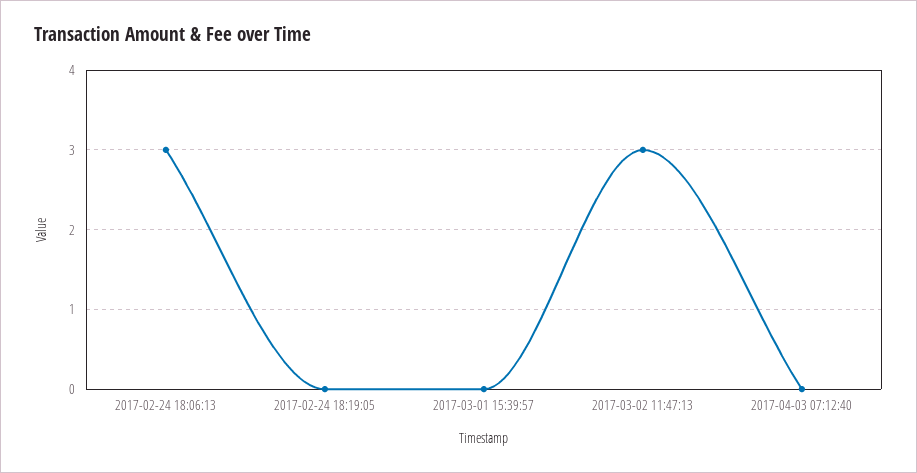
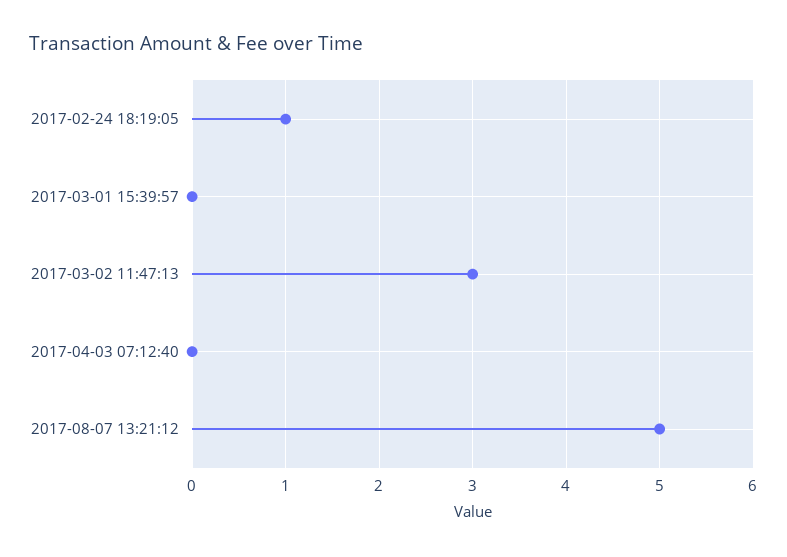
2017-02-24 18:06:13: 3 -> none
2017-02-24 18:19:05: 0 -> 1
2017-08-07 13:21:12: none -> 5

